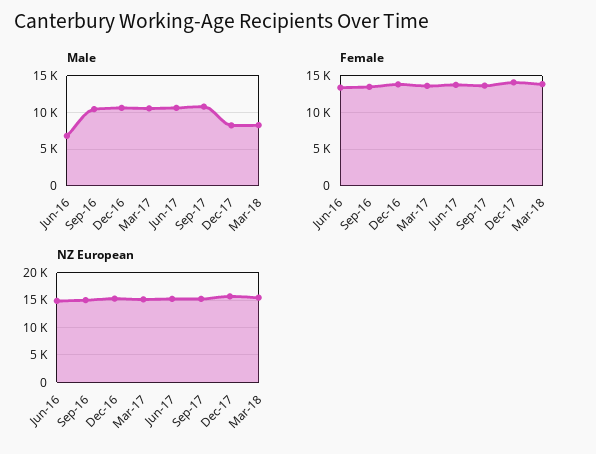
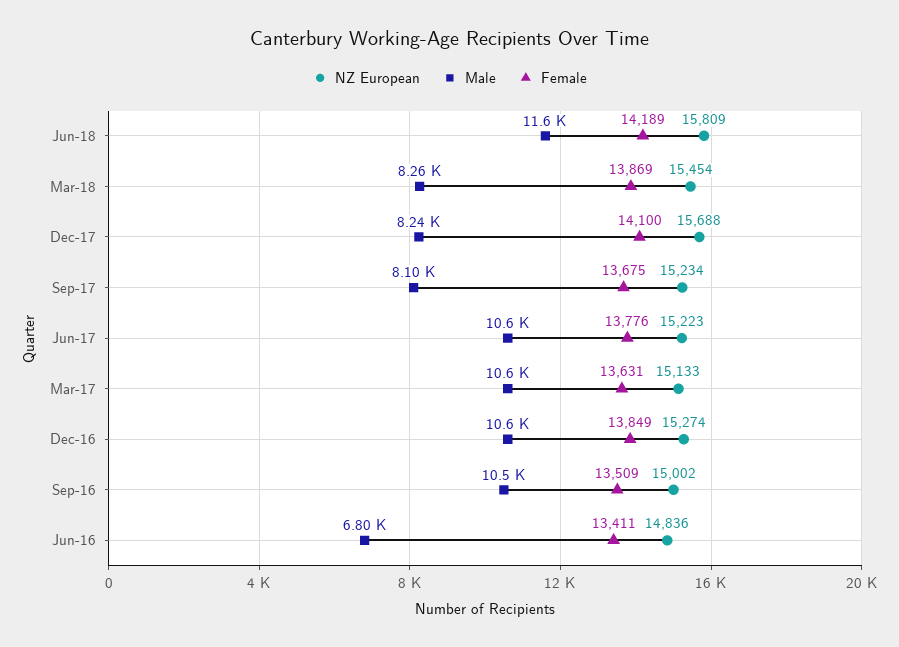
Male, Sep-17: 11000 -> 8100
NZ European, Jun-18: none -> 15809
Male, Jun-18: none -> 11600
Female, Jun-18: none -> 14189

